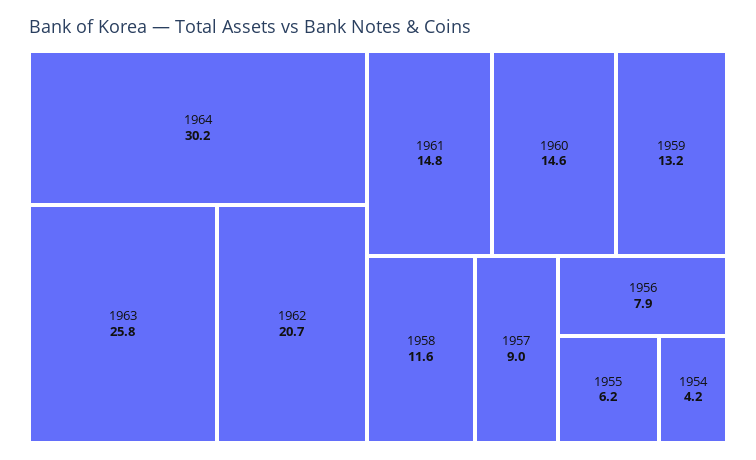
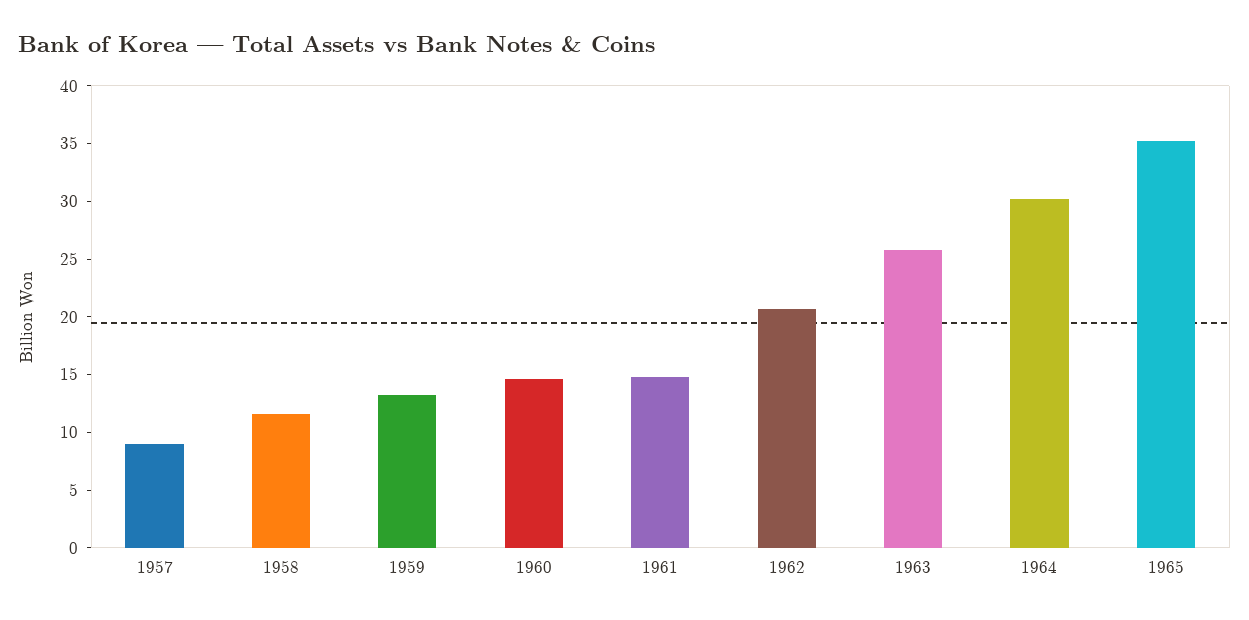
1956: 7.9 -> none
1955: 6.2 -> none
1954: 4.2 -> none
1965: none -> 35

